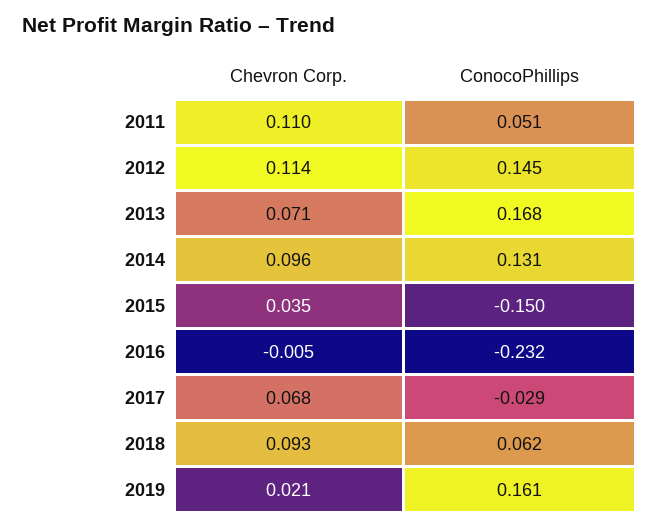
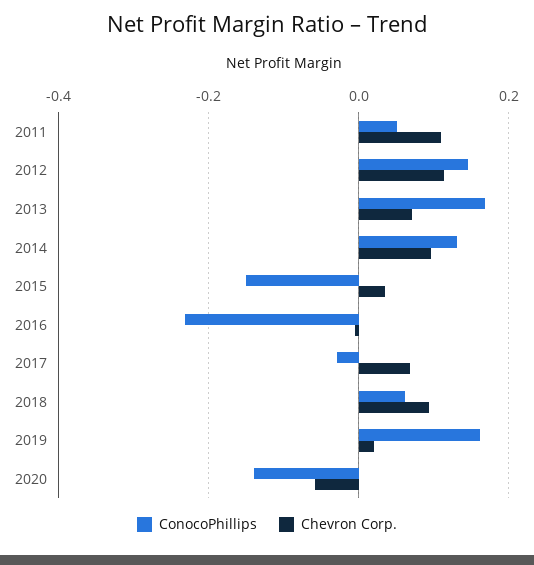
ConocoPhillips, 2020: none -> -0.14
Chevron Corp., 2020: none -> -0.06

